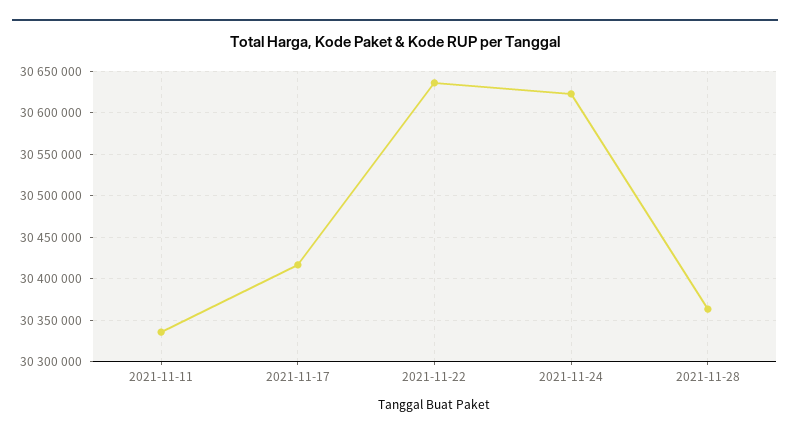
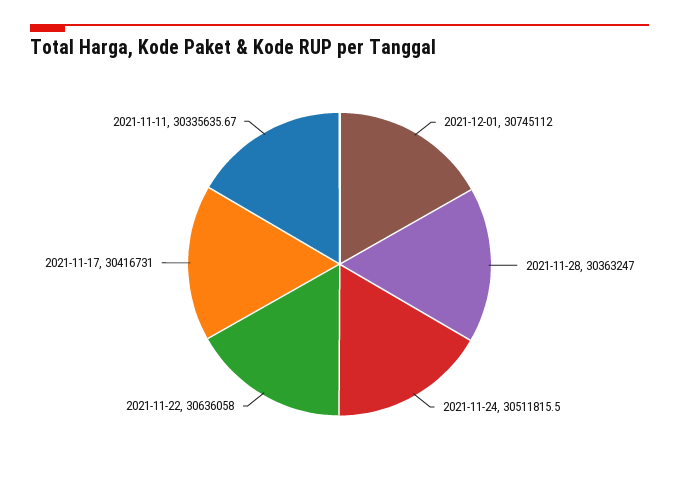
2021-11-24: 30620000 -> 30511815.5
2021-12-01: none -> 30745112

